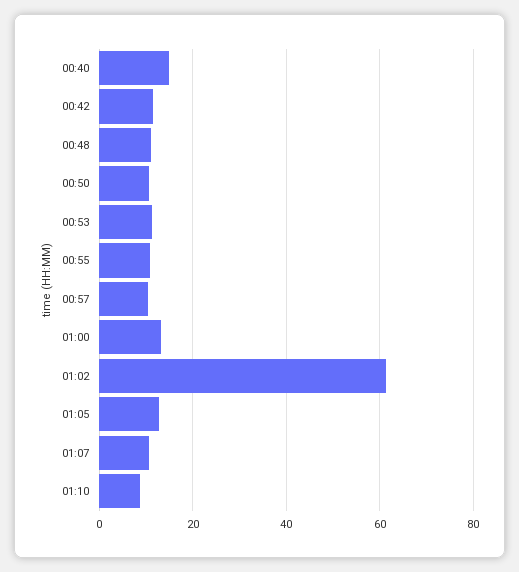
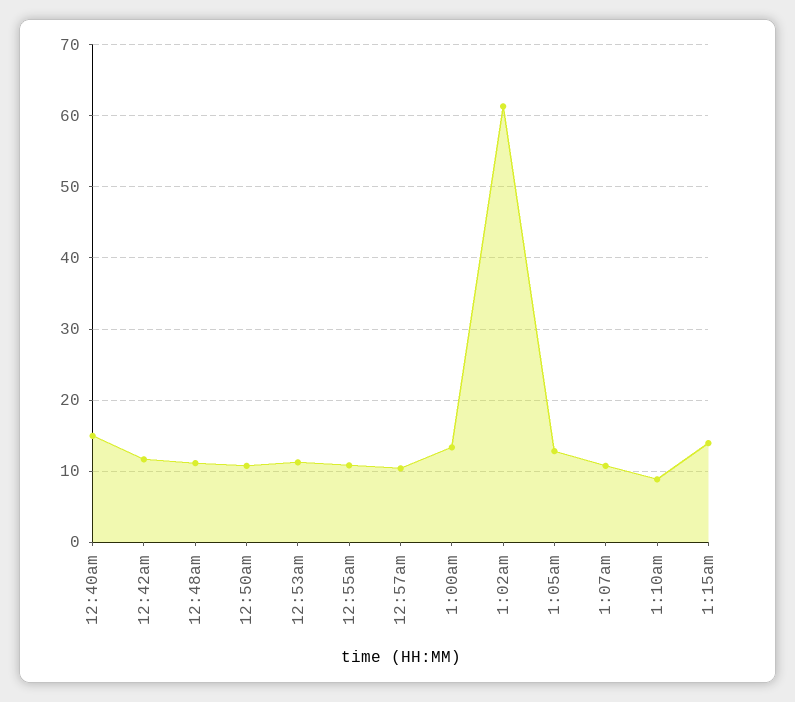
1:15am: none -> 14

